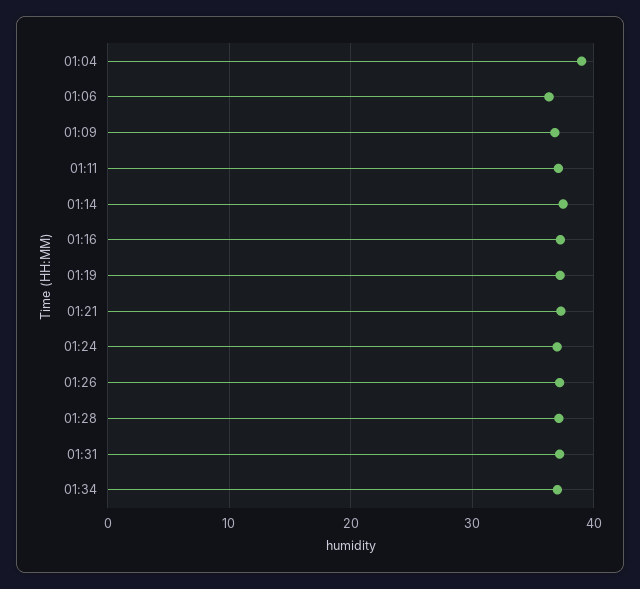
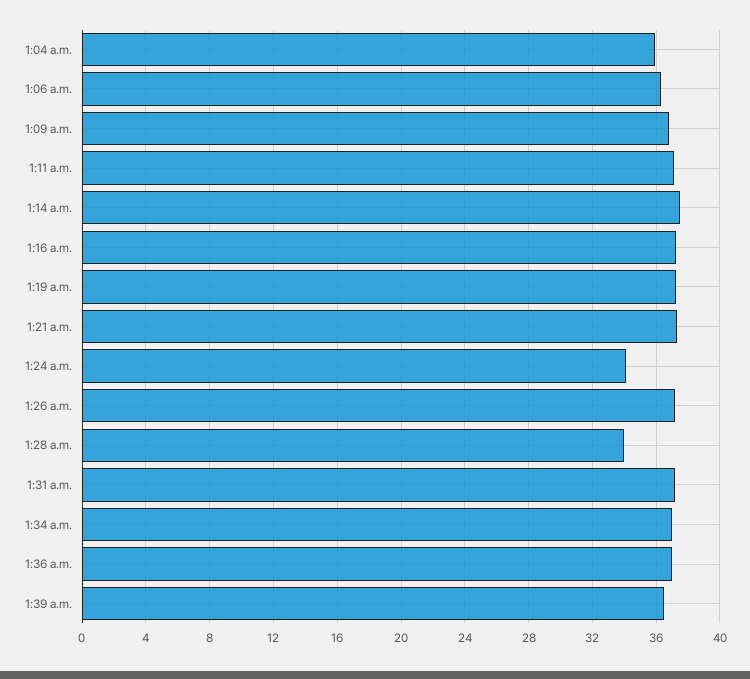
01:04: 39 -> 36
01:24: 37 -> 34
01:28: 37 -> 34
1:36 a.m.: none -> 37
1:39 a.m.: none -> 36.5

